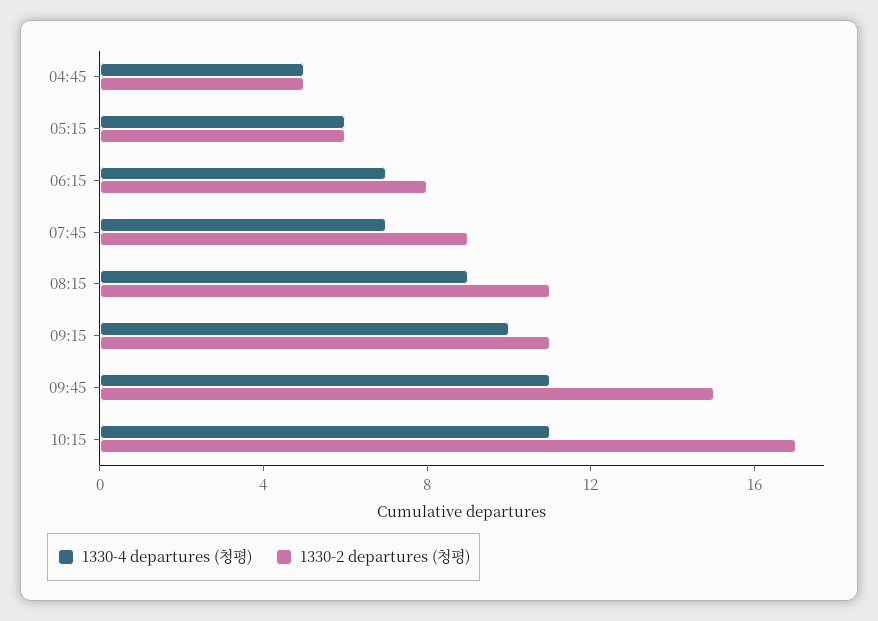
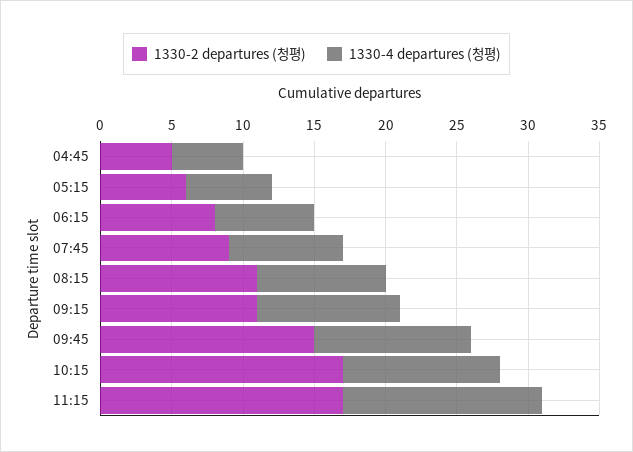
1330-4 departures (청평), 07:45: 7 -> 8
1330-2 departures (청평), 11:15: none -> 17
1330-4 departures (청평), 11:15: none -> 14

